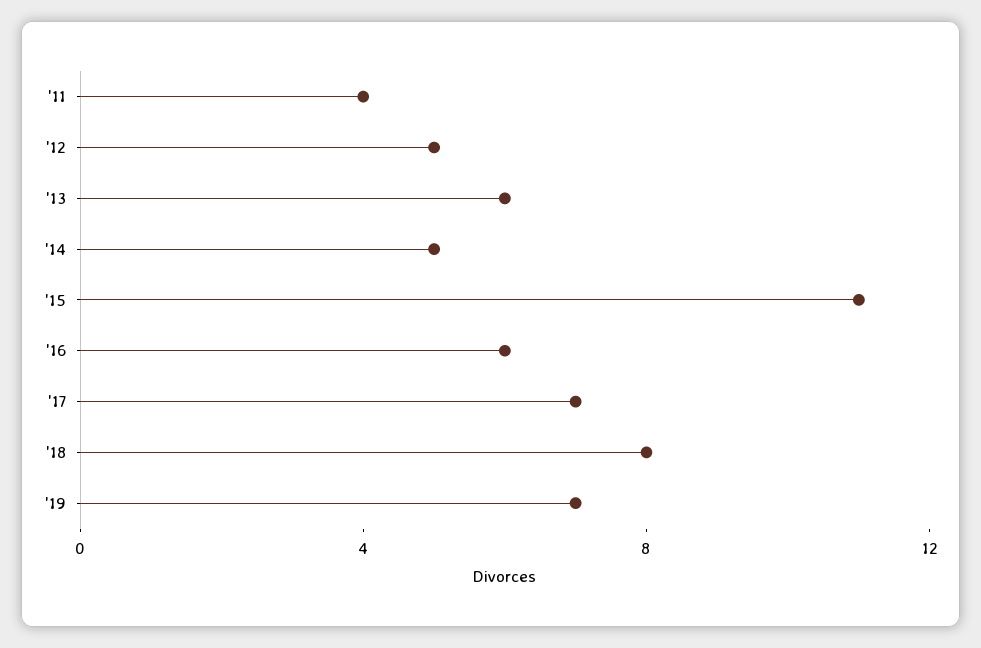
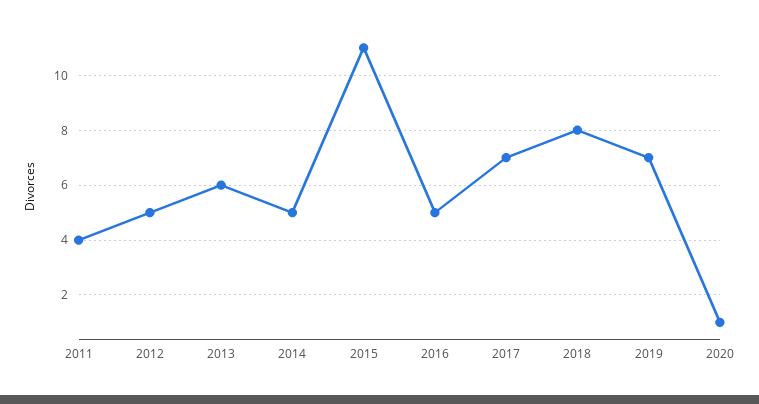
'16: 6 -> 5
2020: none -> 1

